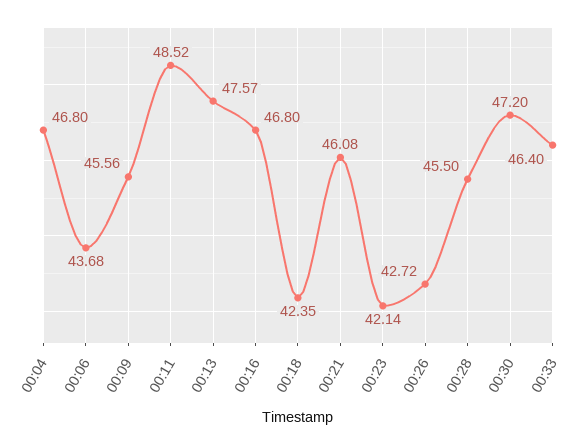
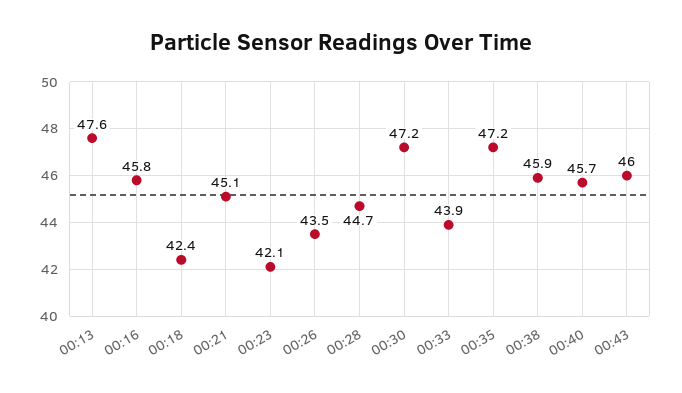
00:04: 46.8 -> none
00:06: 43.68 -> none
00:09: 45.56 -> none
00:11: 48.52 -> none
00:16: 46.8 -> 45.8
00:21: 46.08 -> 45.1
00:26: 42.72 -> 43.5
00:28: 45.5 -> 44.7
00:33: 46.4 -> 43.9
00:35: none -> 47.2
00:38: none -> 45.9
00:40: none -> 45.7
00:43: none -> 46

